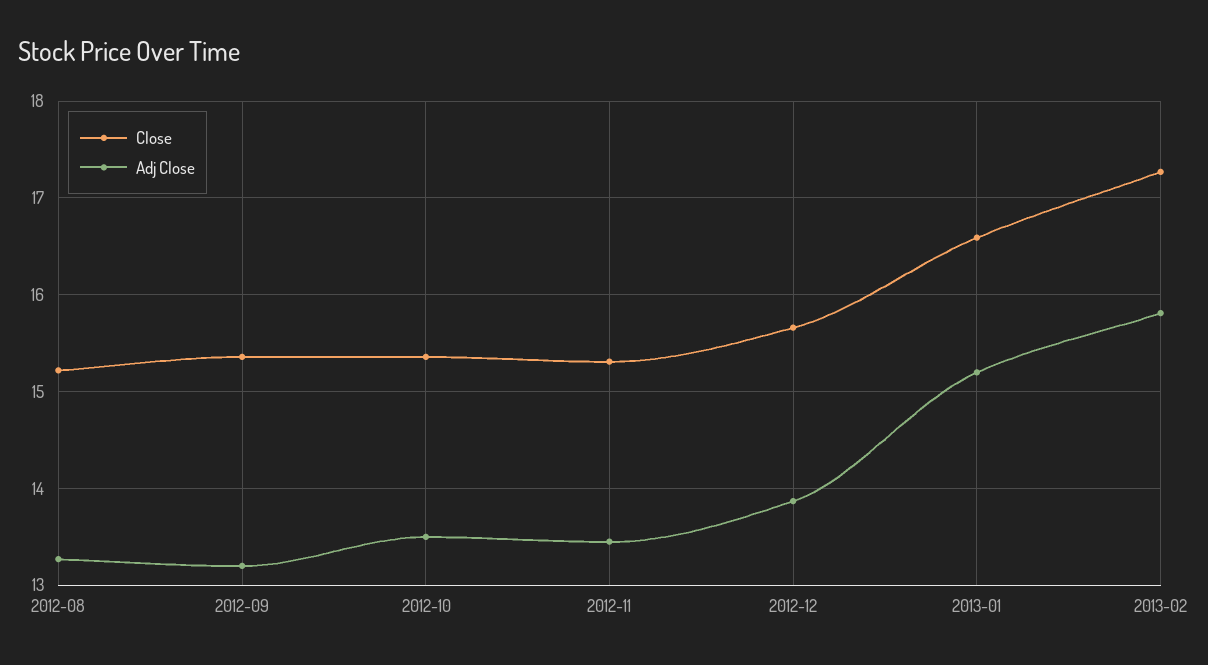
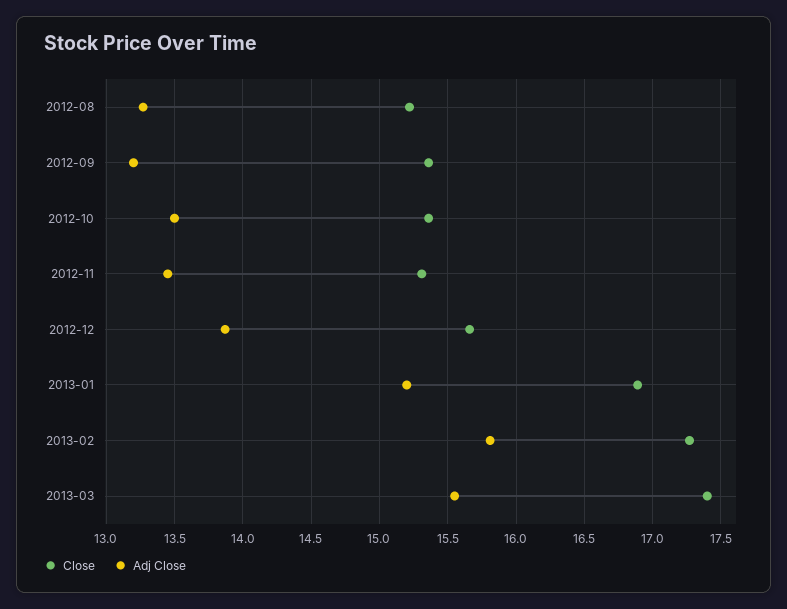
Close, 2013-01: 16.6 -> 16.9
Close, 2013-03: none -> 17.4
Adj Close, 2013-03: none -> 15.55

